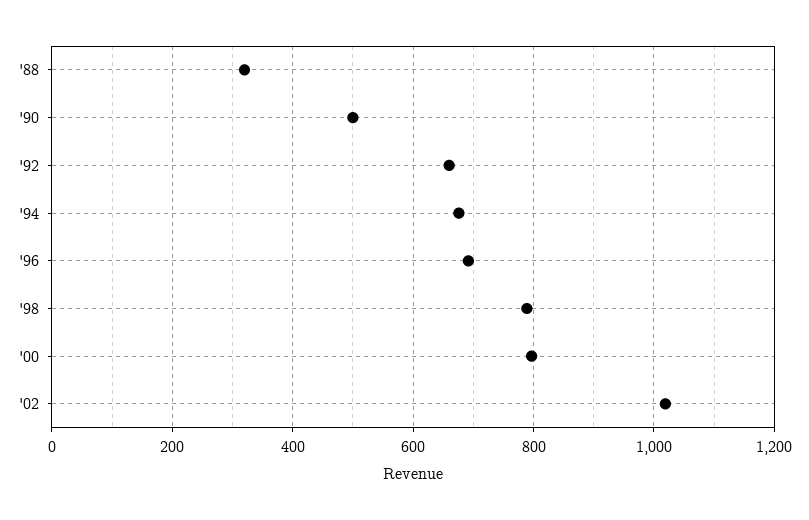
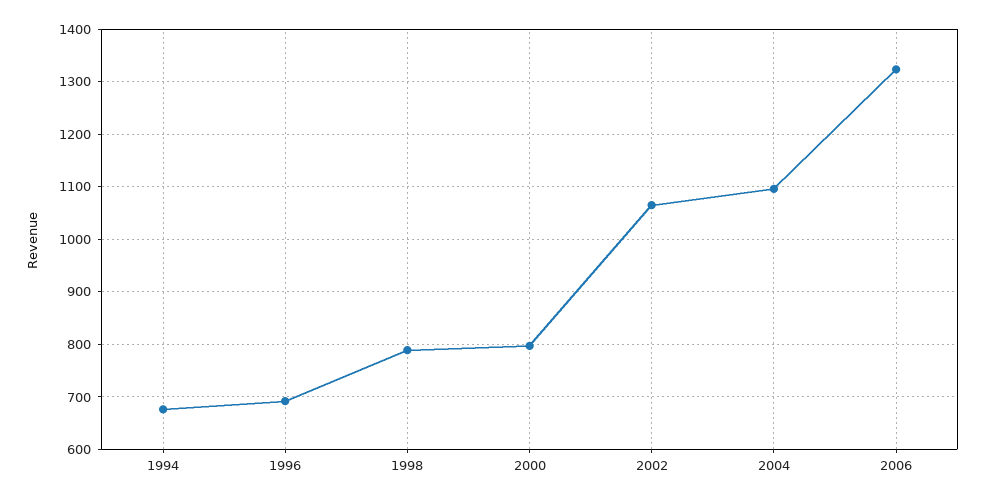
'88: 320 -> none
'90: 500 -> none
'92: 660 -> none
'02: 1020 -> 1060
2004: none -> 1100
2006: none -> 1320

